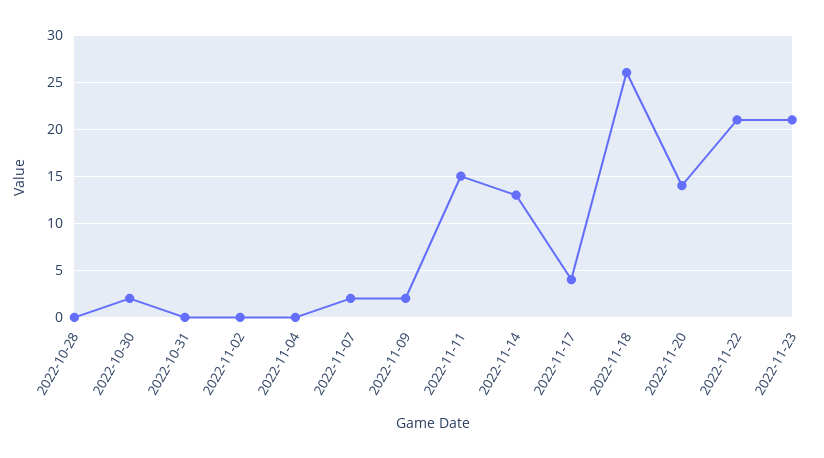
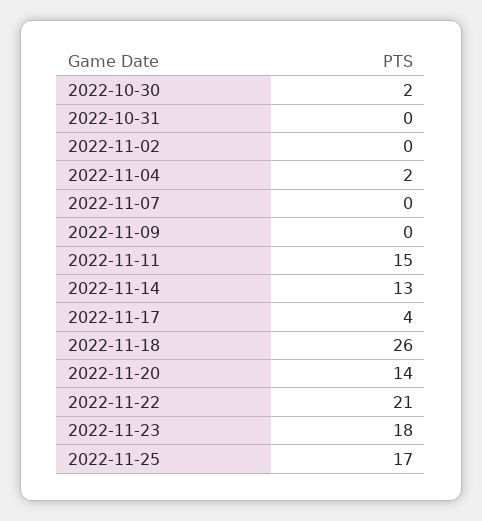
2022-10-28: 0 -> none
2022-11-04: 0 -> 2
2022-11-07: 2 -> 0
2022-11-09: 2 -> 0
2022-11-23: 21 -> 18
2022-11-25: none -> 17

